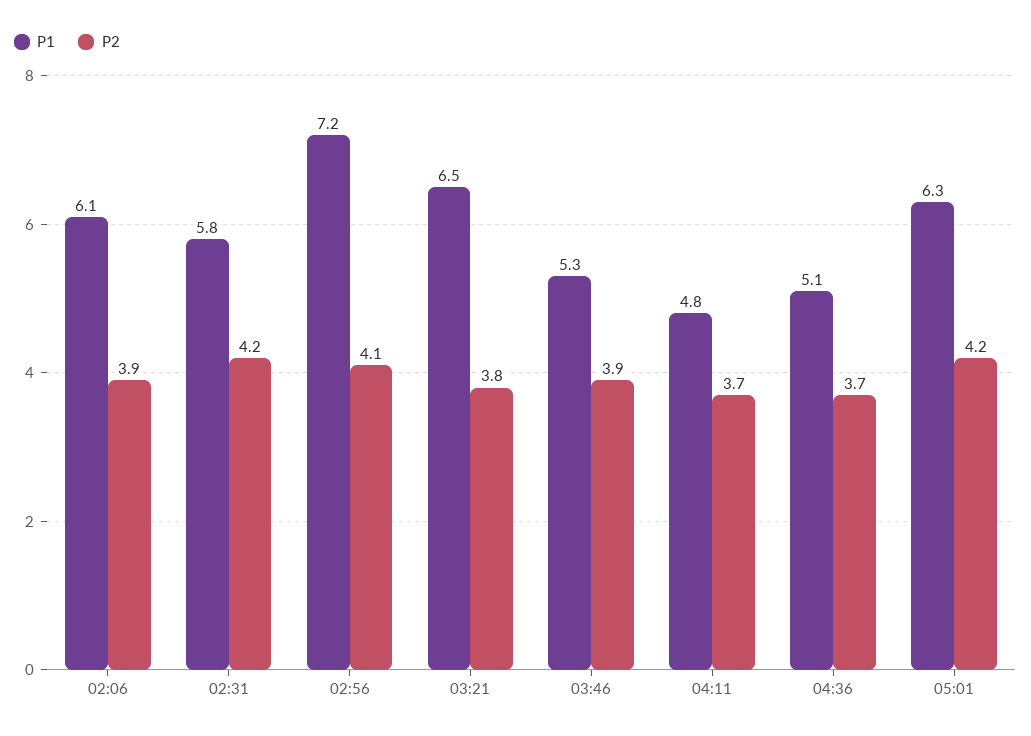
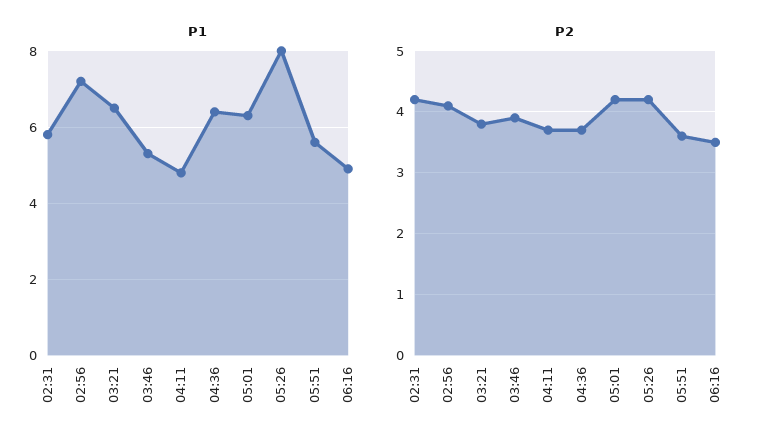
P1, 02:06: 6.1 -> none
P2, 02:06: 3.9 -> none
P1, 04:36: 5.1 -> 6.5
P1, 05:26: none -> 8
P1, 05:51: none -> 5.5
P1, 06:16: none -> 5
P2, 05:26: none -> 4.2
P2, 05:51: none -> 3.6
P2, 06:16: none -> 3.5

